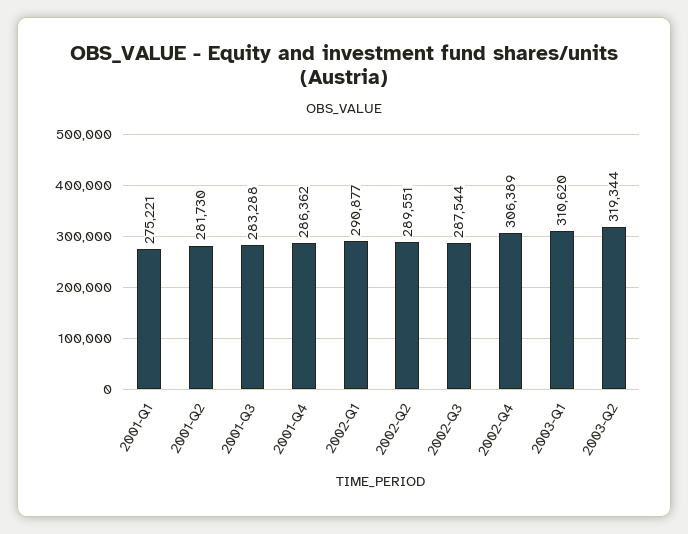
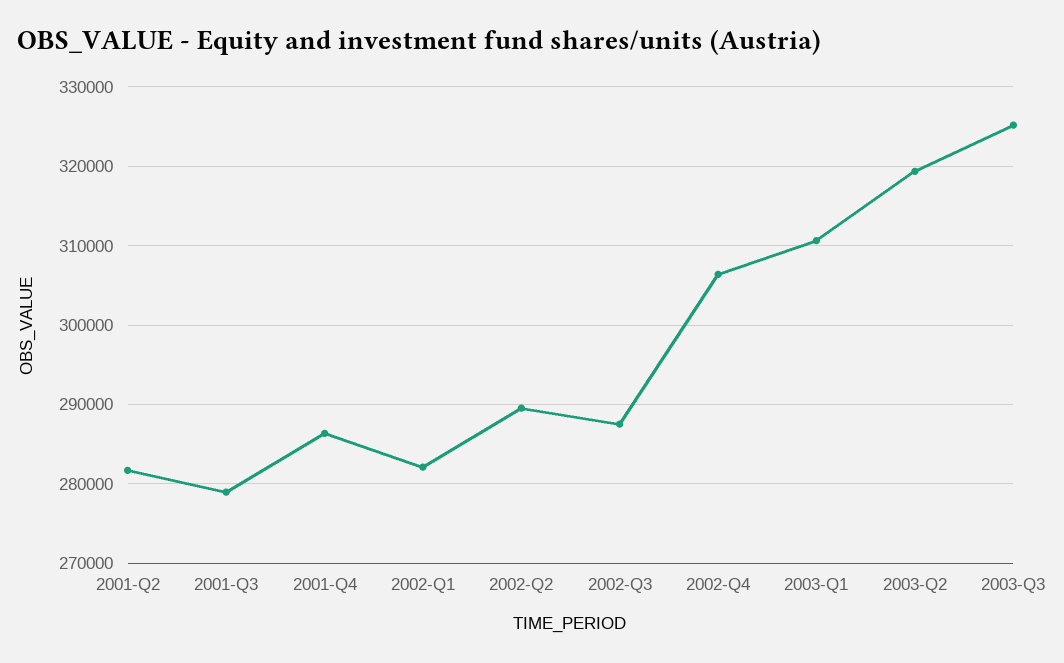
2001-Q1: 275221 -> none
2001-Q3: 283288 -> 279000
2002-Q1: 290877 -> 282000
2003-Q3: none -> 325000

